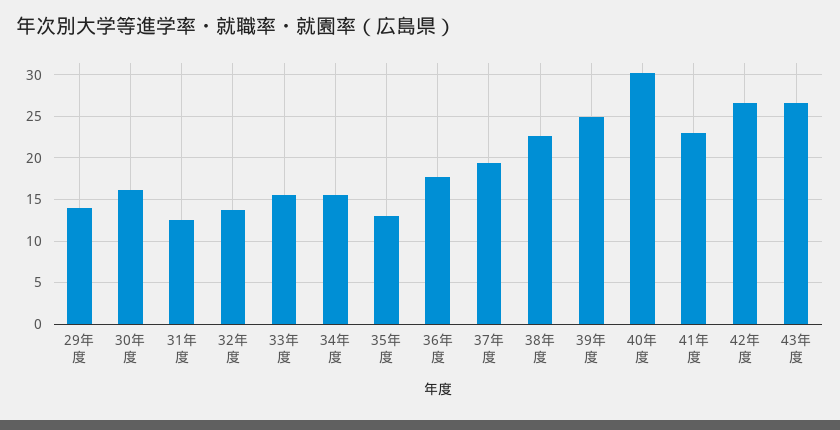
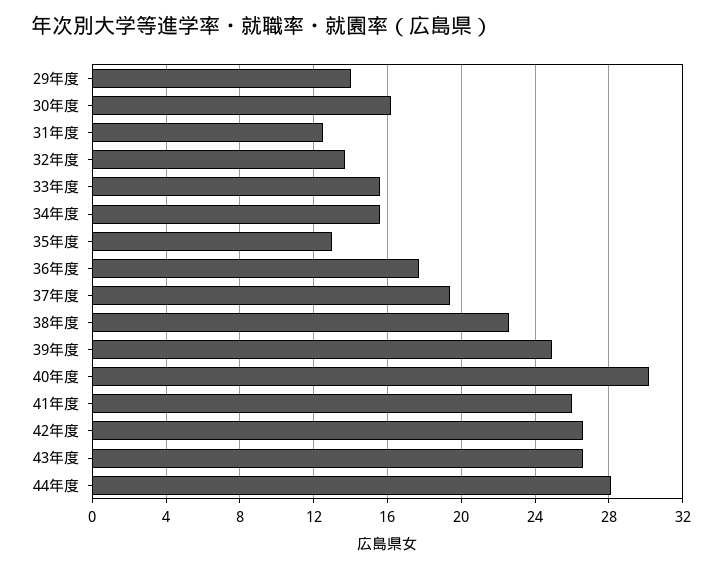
41年度: 23 -> 26
44年度: none -> 28

